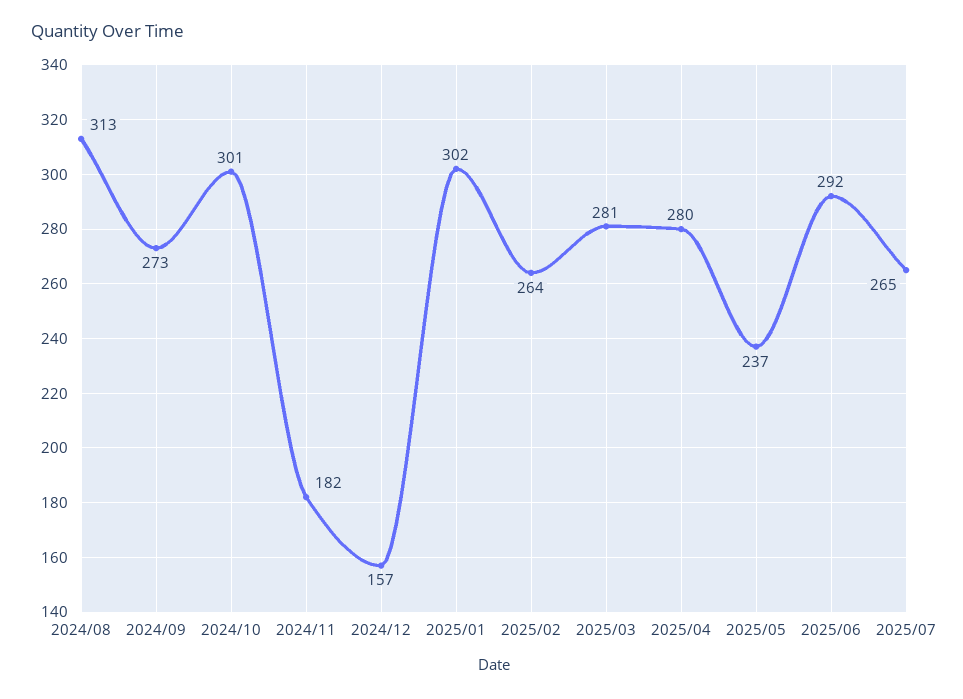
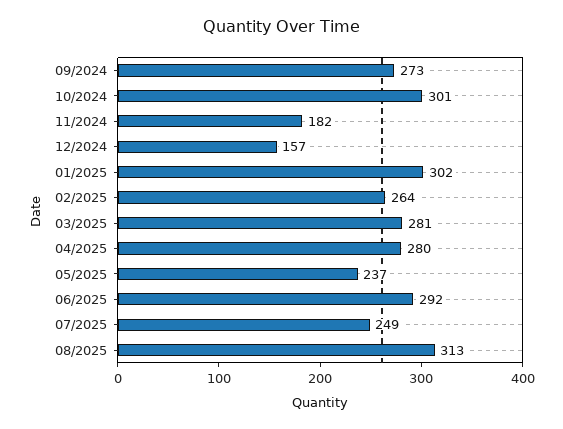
2024/08: 313 -> none
2025/07: 265 -> 249
08/2025: none -> 313

